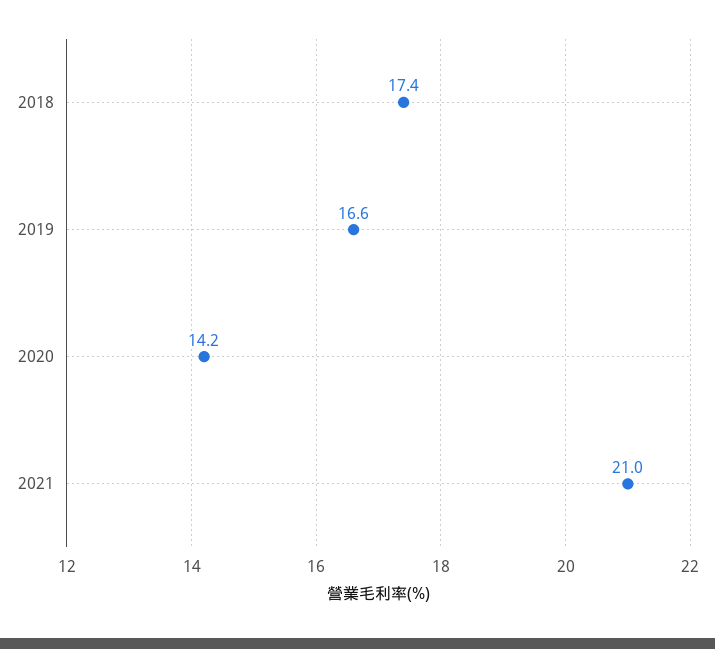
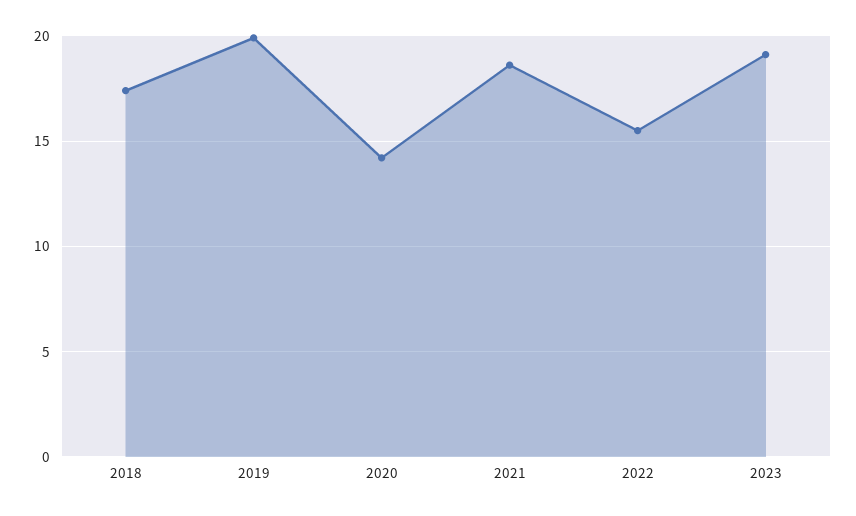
2019: 16.6 -> 20
2021: 21 -> 18.5
2022: none -> 15.5
2023: none -> 19

